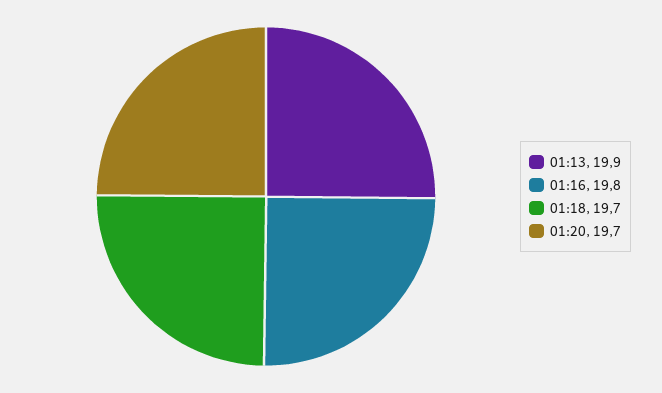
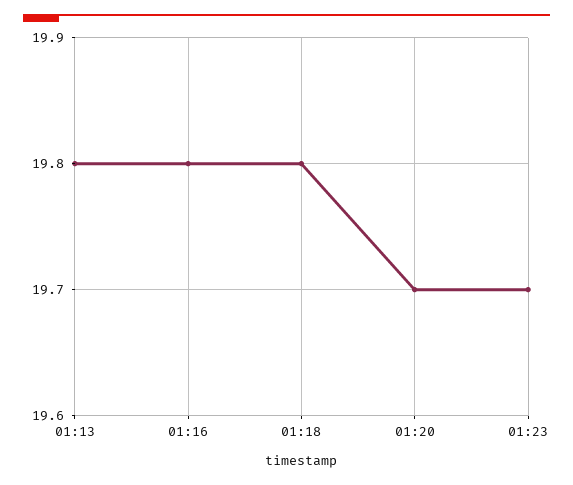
01:13: 19.9 -> 19.8
01:18: 19.7 -> 19.8
01:23: none -> 19.7

